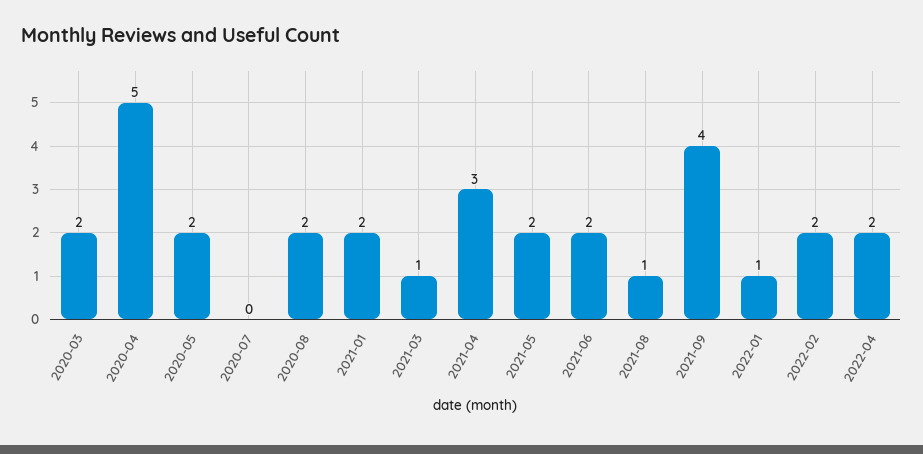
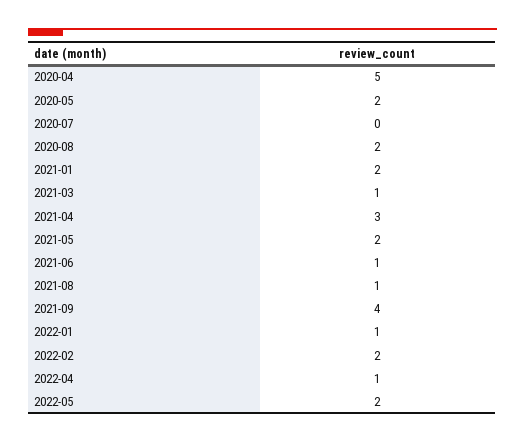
2020-03: 2 -> none
2021-06: 2 -> 1
2022-04: 2 -> 1
2022-05: none -> 2

